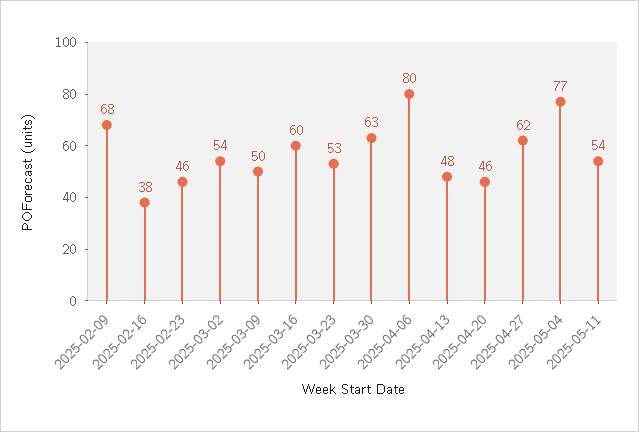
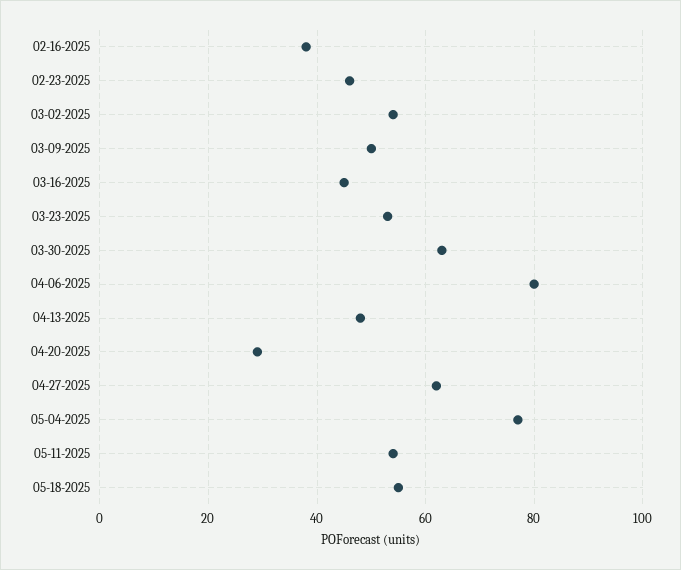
2025-02-09: 68 -> none
2025-03-16: 60 -> 45
2025-04-20: 46 -> 30
05-18-2025: none -> 55

